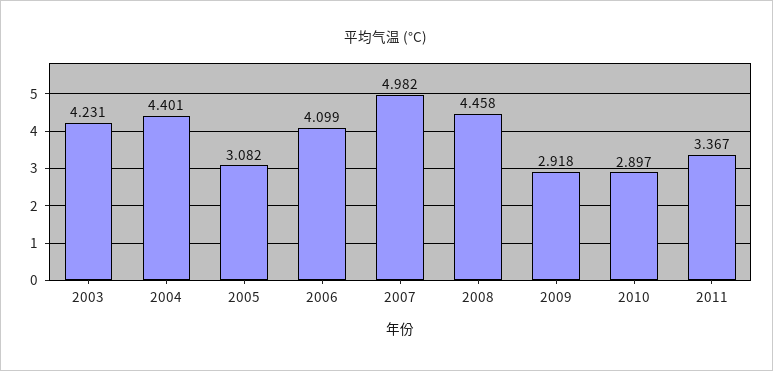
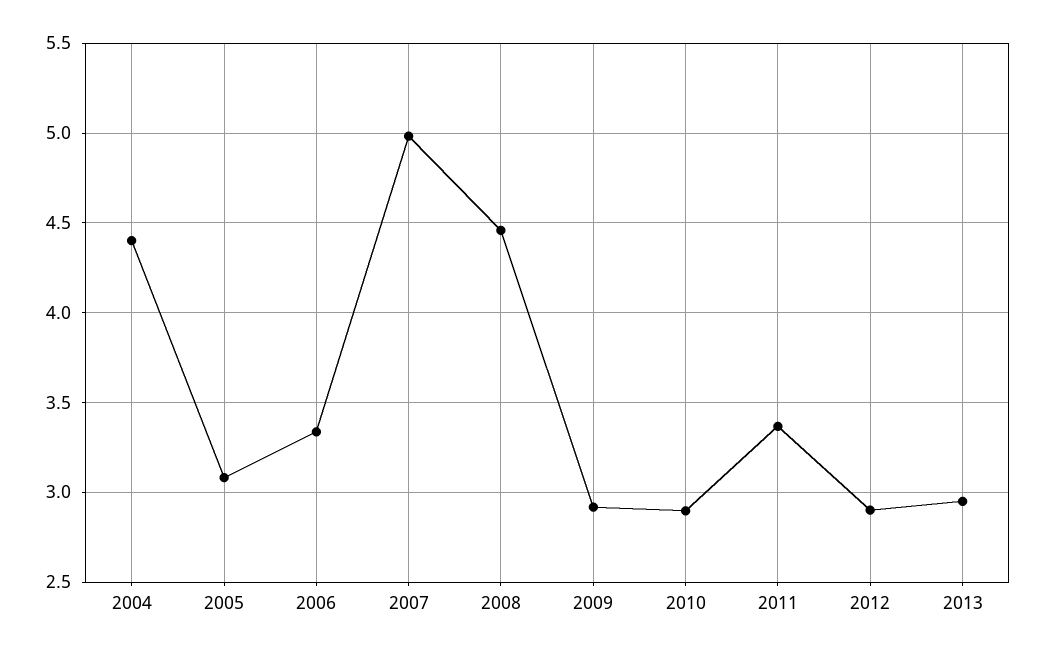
2003: 4.231 -> none
2006: 4.099 -> 3.35
2012: none -> 2.9
2013: none -> 2.95

